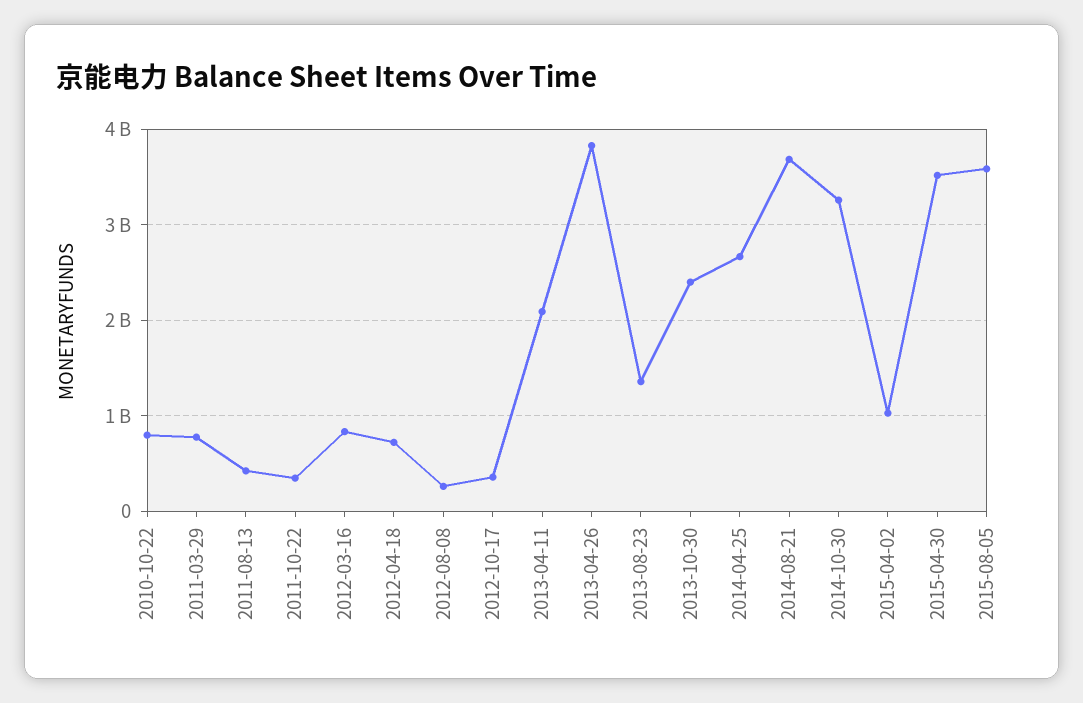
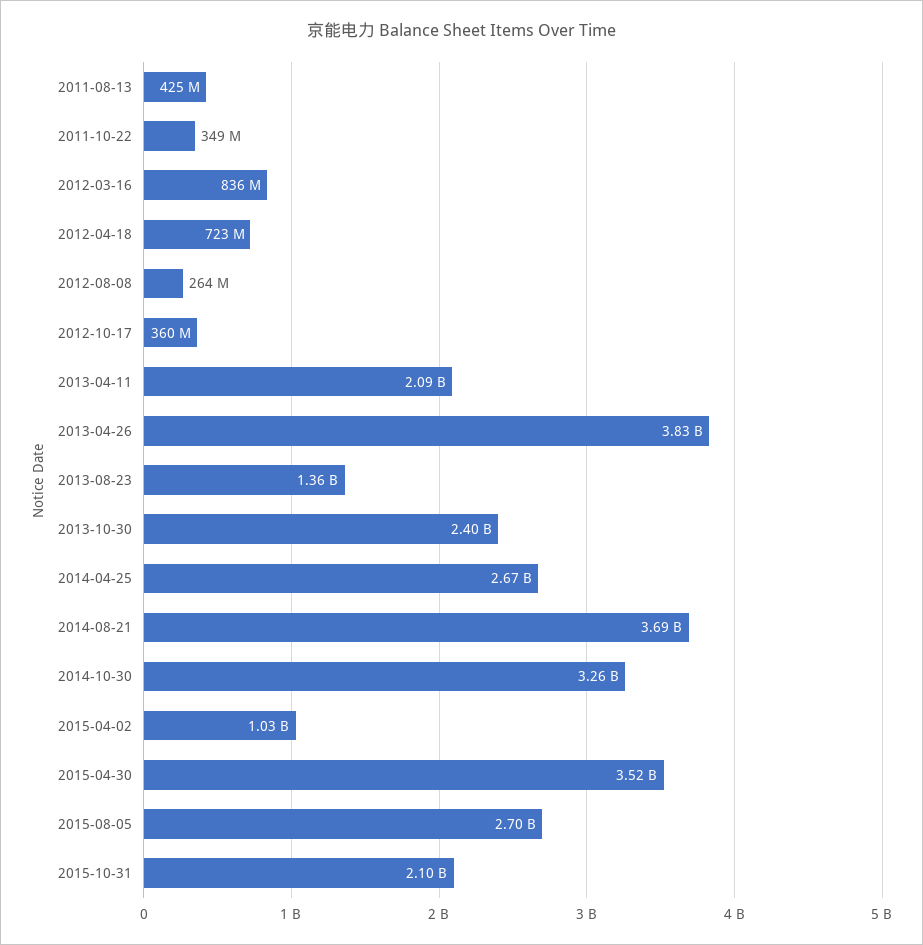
2010-10-22: 800000000 -> none
2011-03-29: 800000000 -> none
2015-08-05: 3600000000 -> 2700000000
2015-10-31: none -> 2100000000

